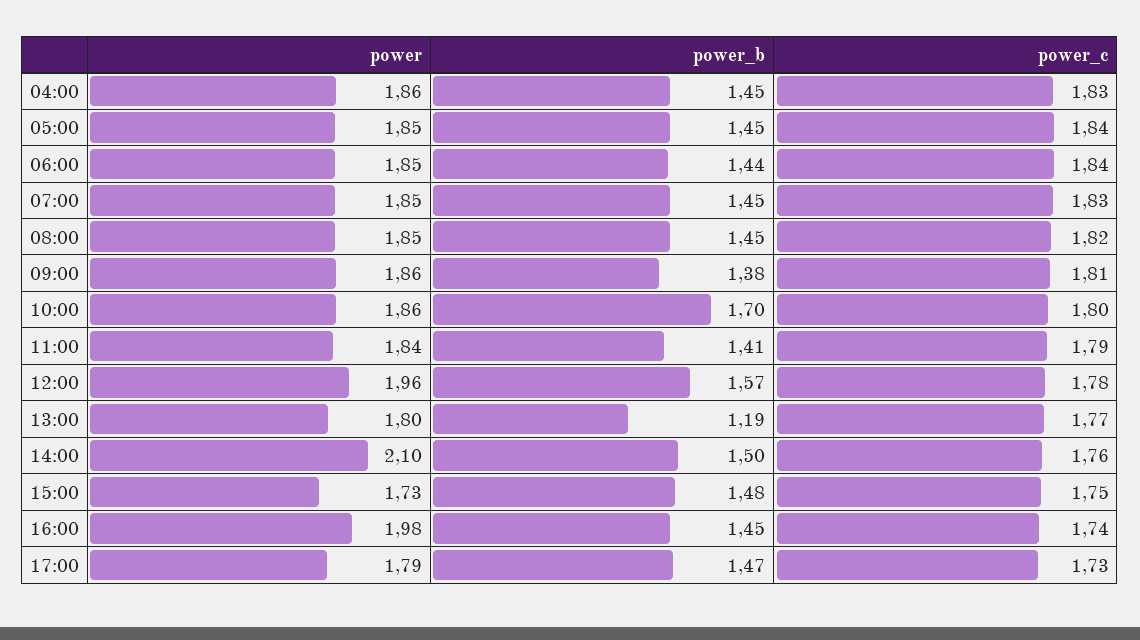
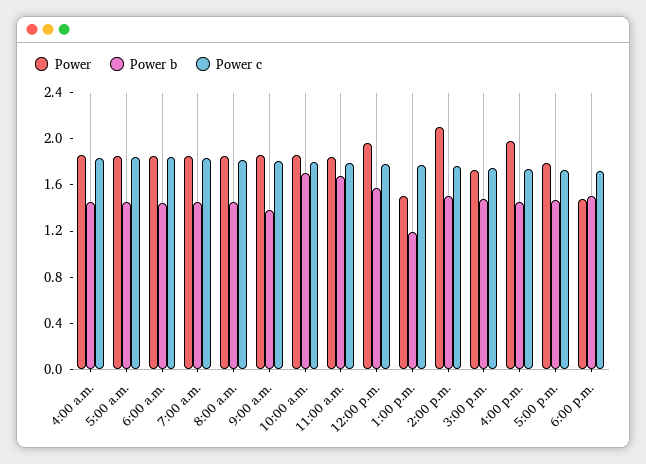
power_b, 11:00: 1.41 -> 1.7
power, 13:00: 1.8 -> 1.5
power, 6:00 p.m.: none -> 1.5
power_b, 6:00 p.m.: none -> 1.5
power_c, 6:00 p.m.: none -> 1.7

